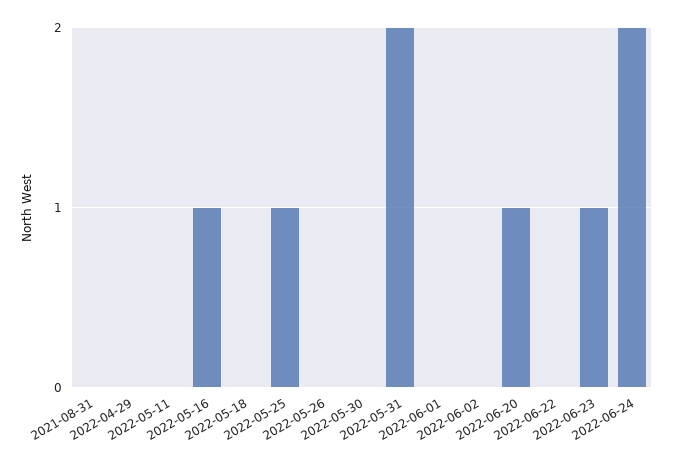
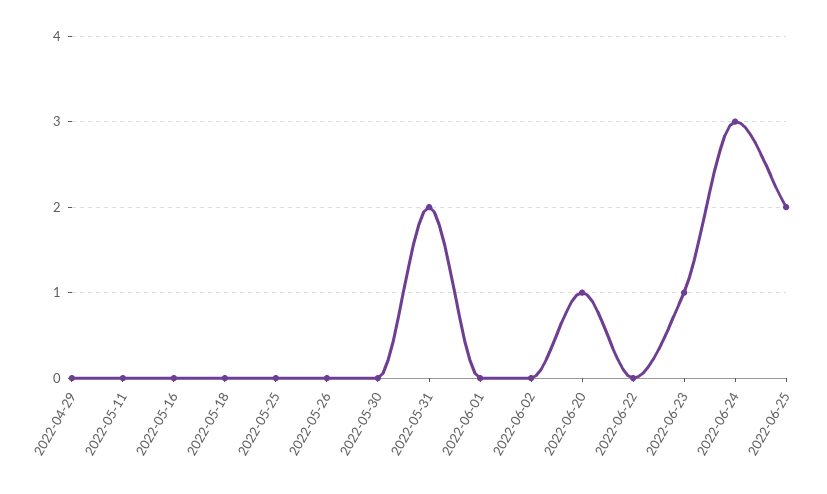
2021-08-31: 0 -> none
2022-05-16: 1 -> 0
2022-05-25: 1 -> 0
2022-06-24: 2 -> 3
2022-06-25: none -> 2

